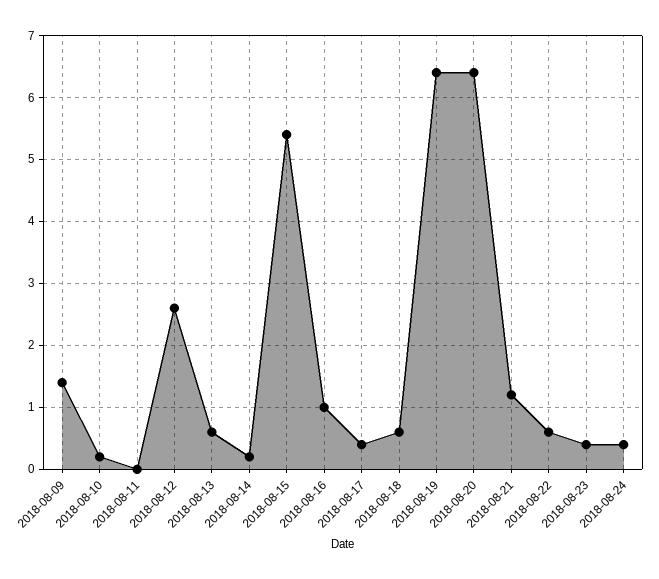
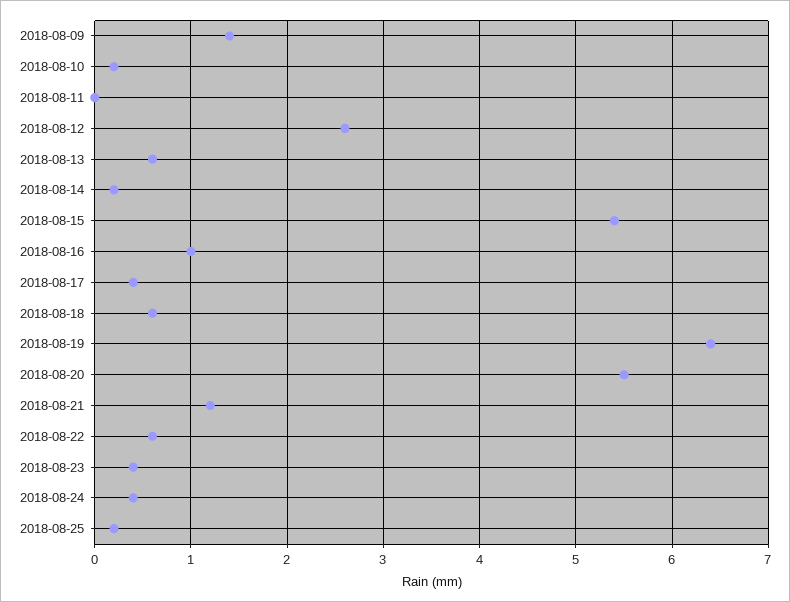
2018-08-20: 6.4 -> 5.5
2018-08-25: none -> 0.2

